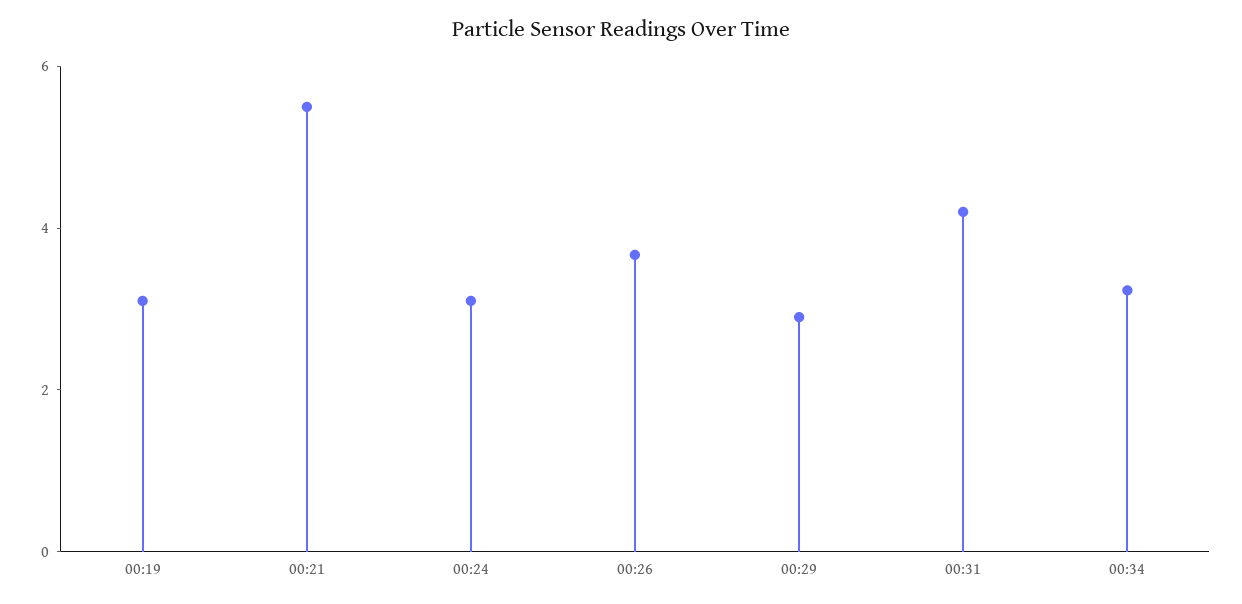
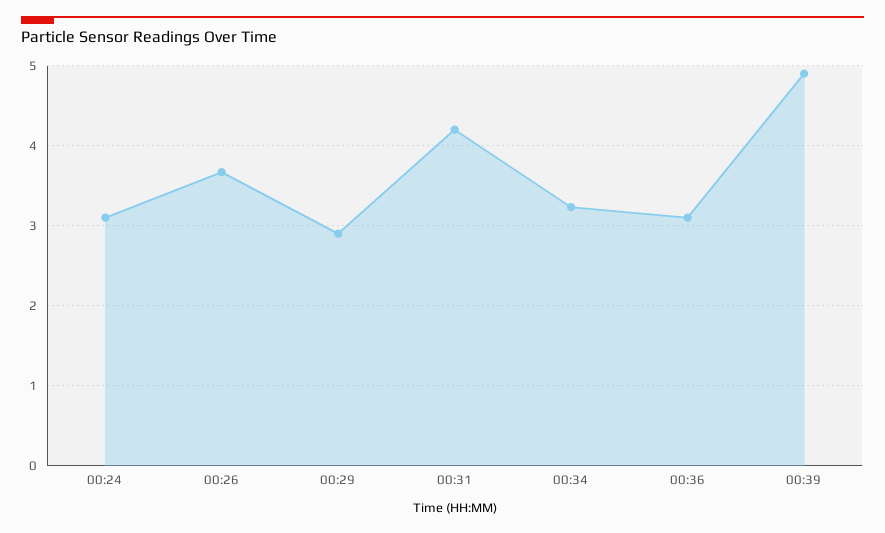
00:19: 3 -> none
00:21: 5.5 -> none
00:36: none -> 3.1
00:39: none -> 4.9

